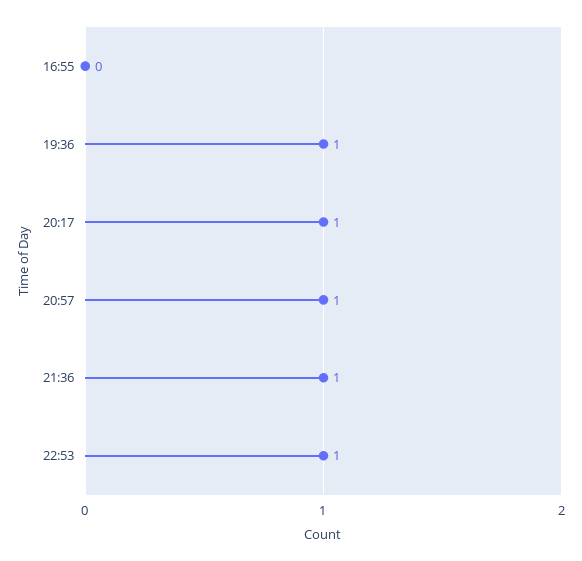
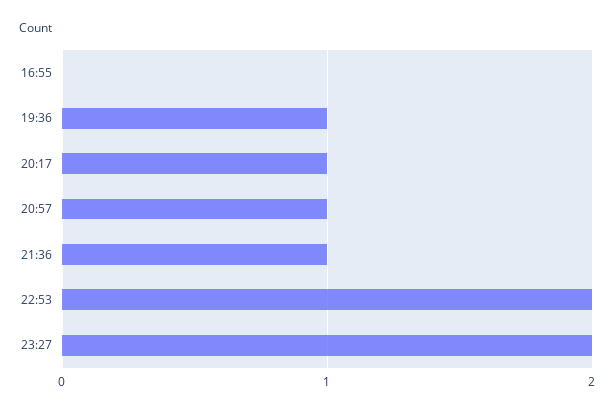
22:53: 1 -> 2
23:27: none -> 2

